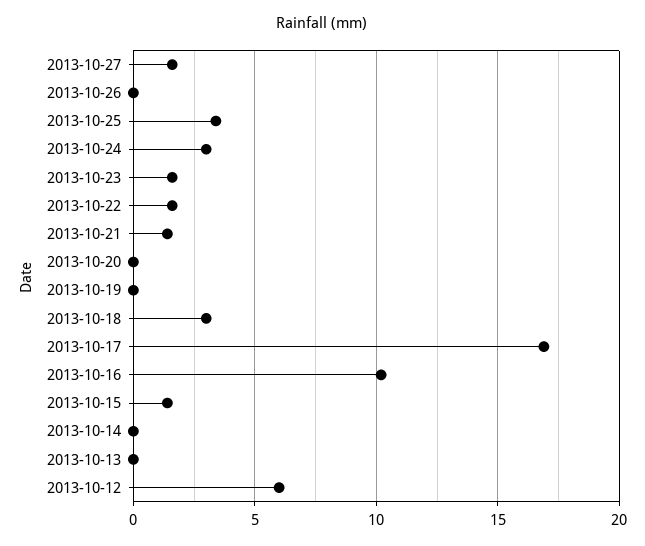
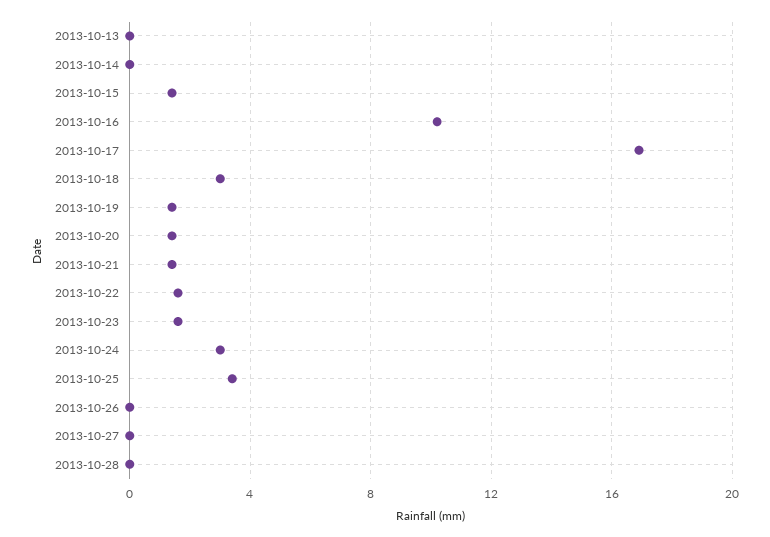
2013-10-27: 1.5 -> 0
2013-10-20: 0 -> 1.5
2013-10-19: 0 -> 1.5
2013-10-12: 6 -> none
2013-10-28: none -> 0

